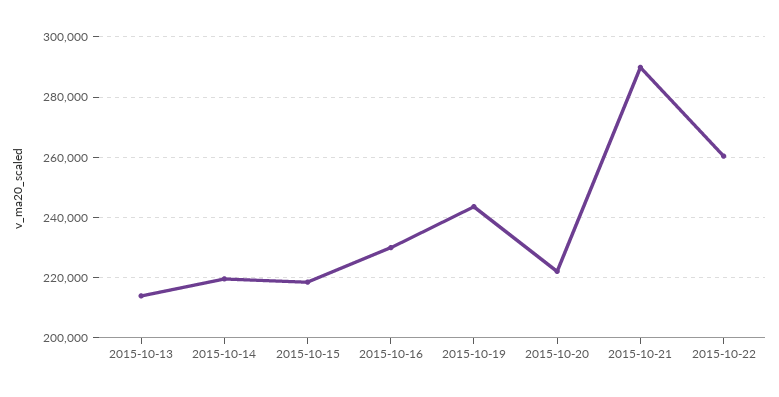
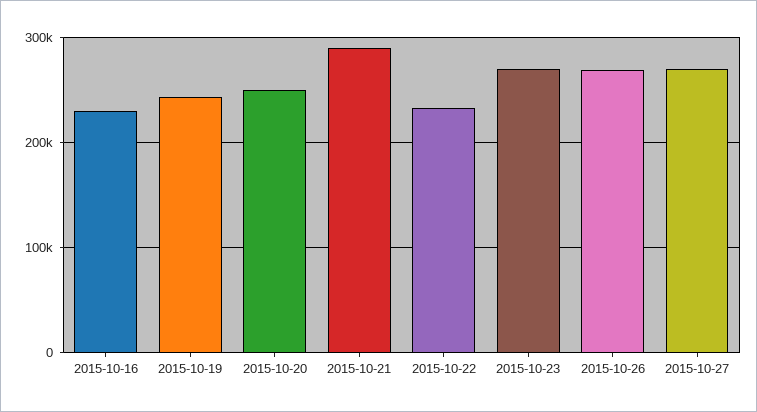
2015-10-13: 214000 -> none
2015-10-14: 220000 -> none
2015-10-15: 218000 -> none
2015-10-20: 222000 -> 250000
2015-10-22: 260000 -> 230000
2015-10-23: none -> 270000
2015-10-26: none -> 270000
2015-10-27: none -> 270000

